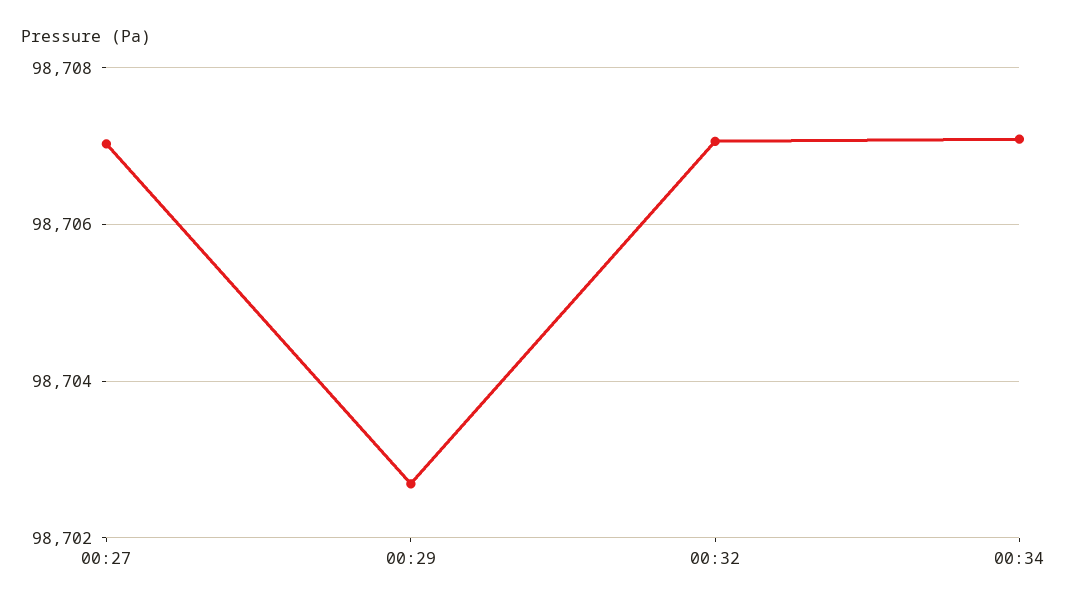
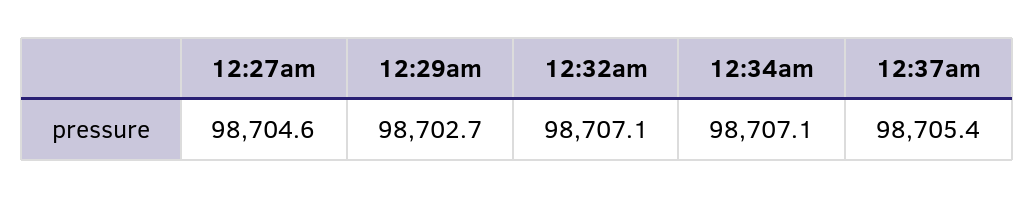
00:27: 98707 -> 98704.6
12:37am: none -> 98705.4

